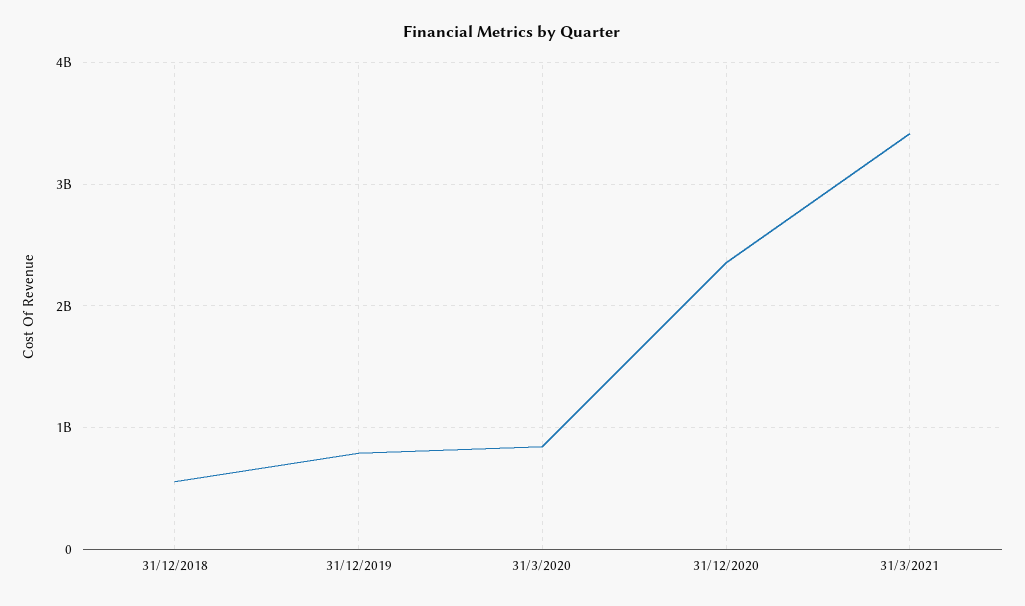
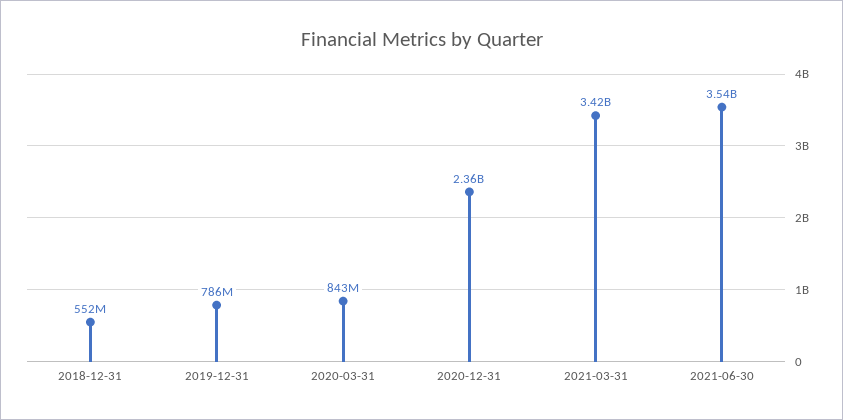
2021-06-30: none -> 3540000000

